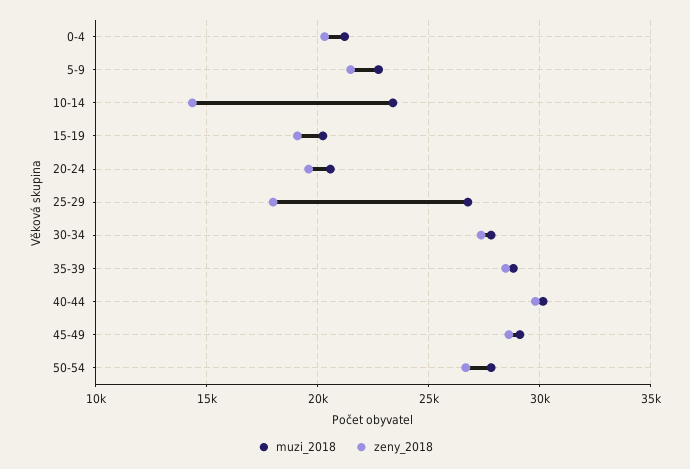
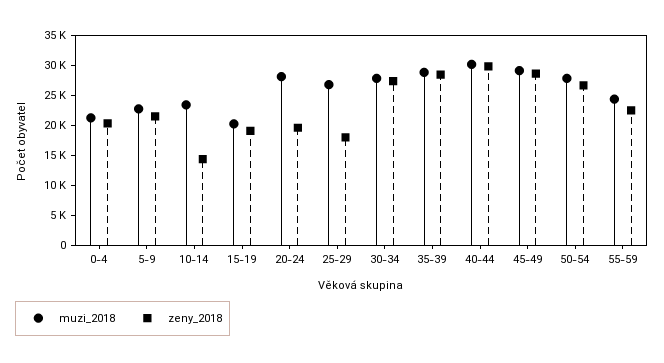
muzi_2018, 20-24: 20500 -> 27500
muzi_2018, 55-59: none -> 25000
zeny_2018, 55-59: none -> 22500

